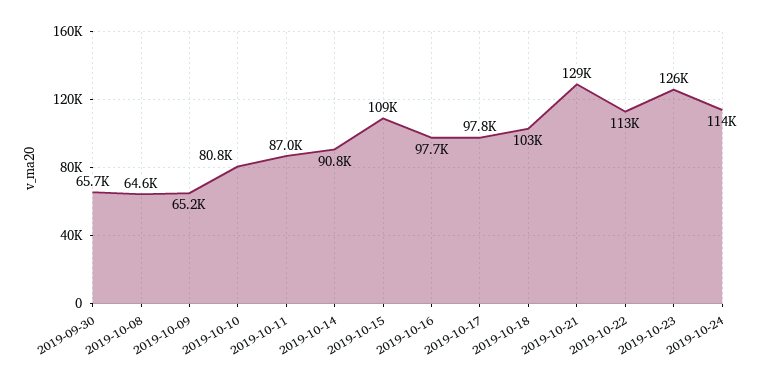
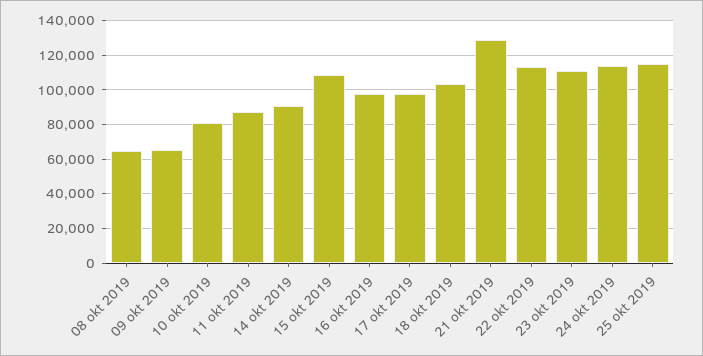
2019-09-30: 65700 -> none
2019-10-23: 126000 -> 110000
25 okt 2019: none -> 115000

